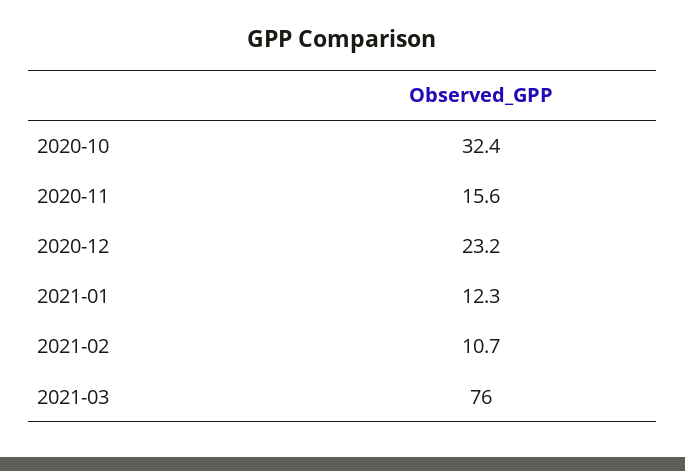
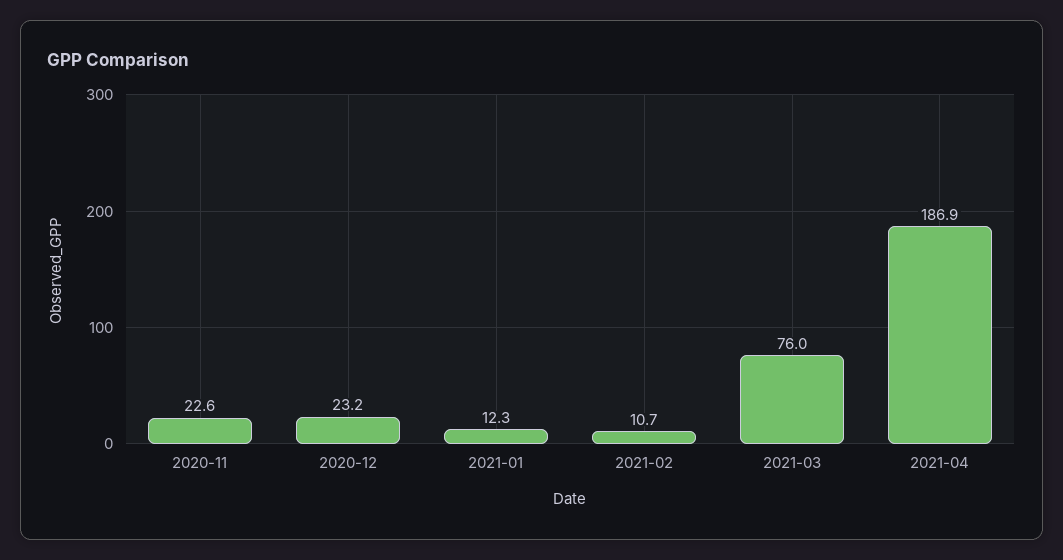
2020-10: 32.4 -> none
2020-11: 15.6 -> 22.6
2021-04: none -> 186.9

